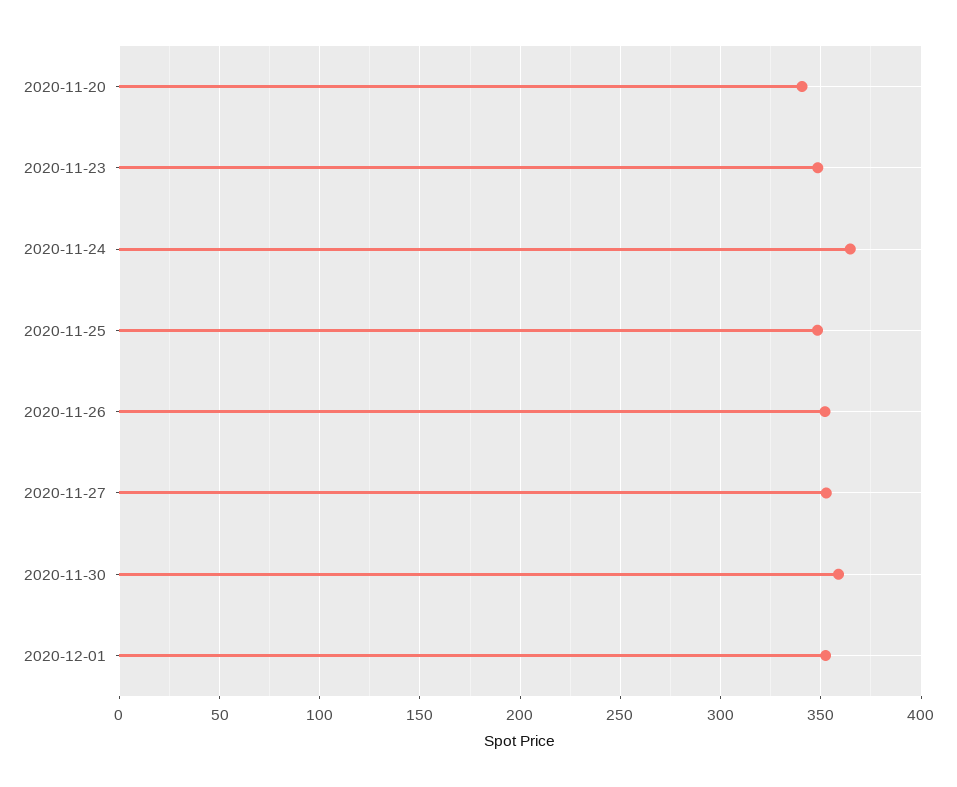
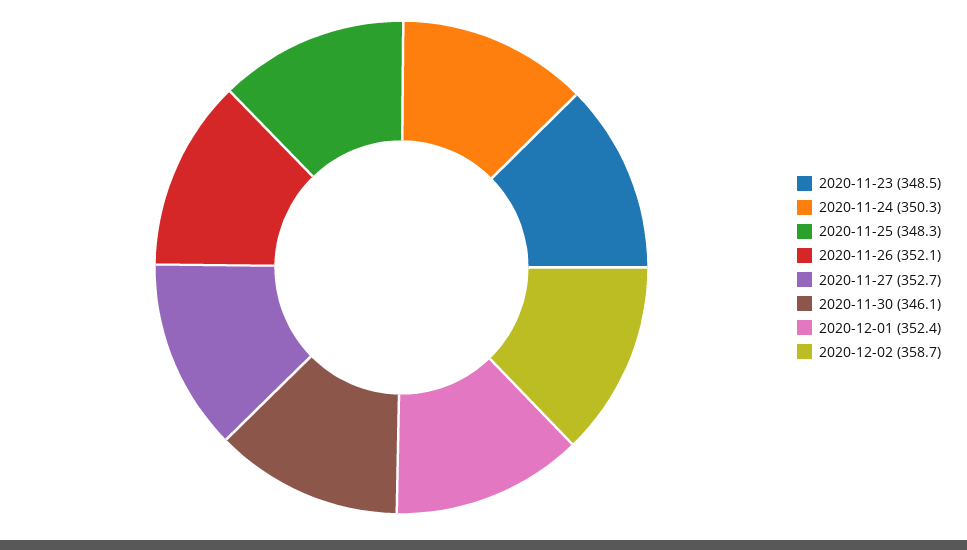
2020-11-20: 340 -> none
2020-11-24: 365 -> 350.3
2020-11-30: 360 -> 346.1
2020-12-02: none -> 358.7

